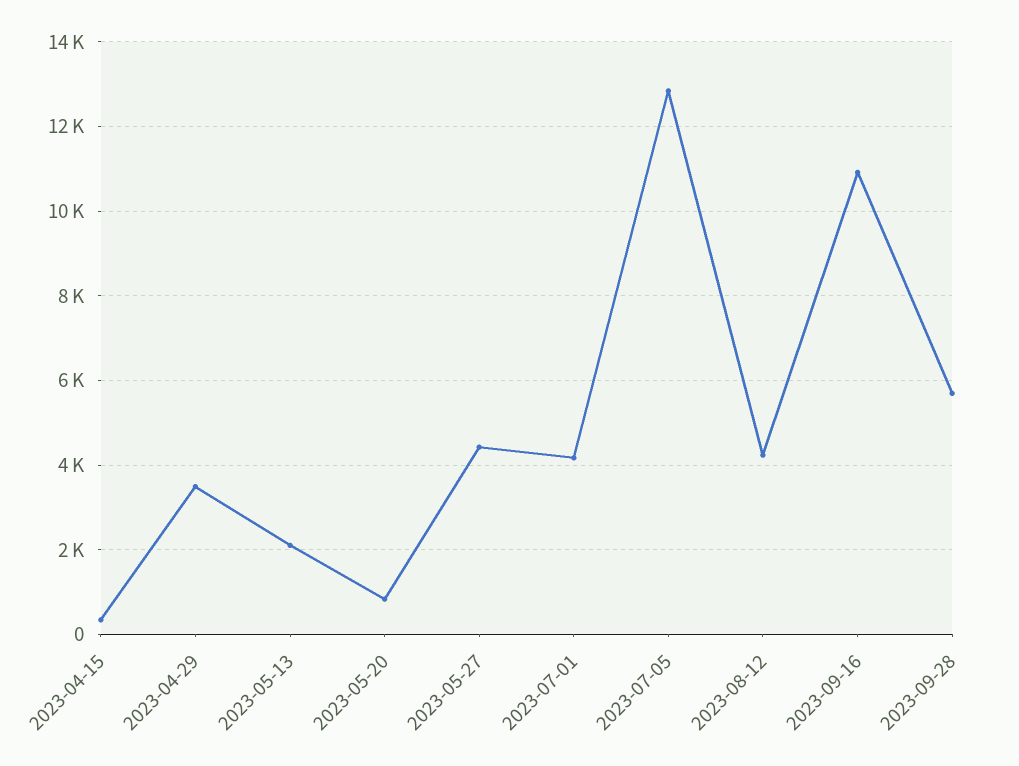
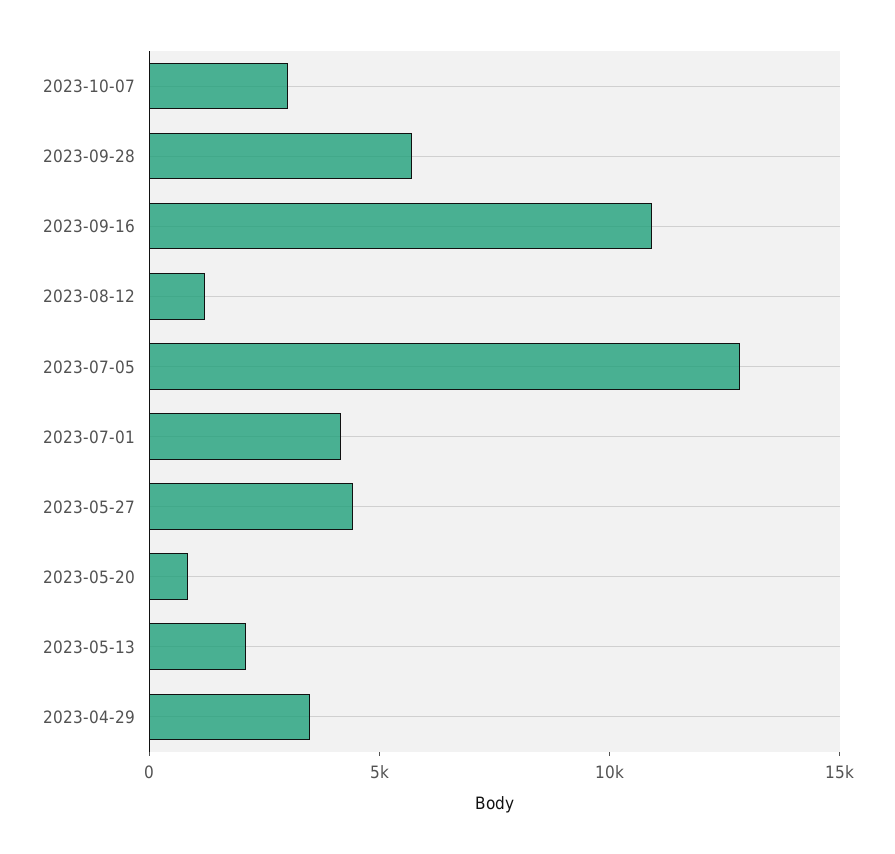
2023-04-15: 400 -> none
2023-08-12: 4200 -> 1000
2023-10-07: none -> 3000

